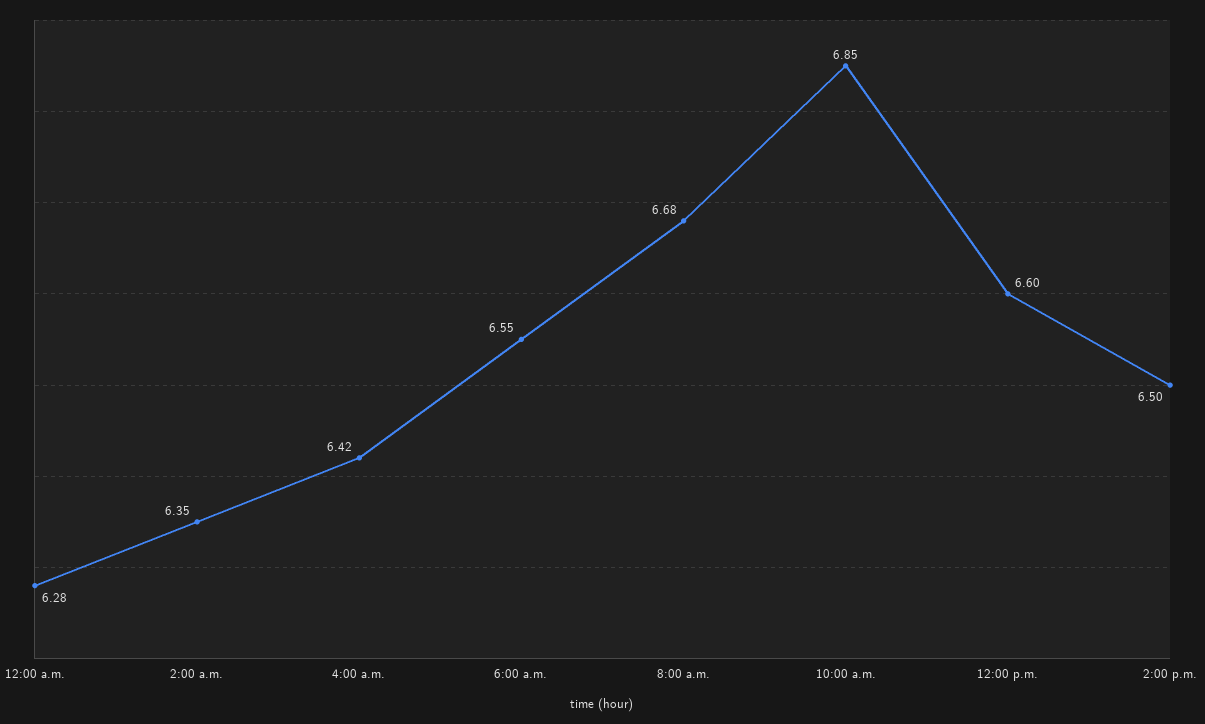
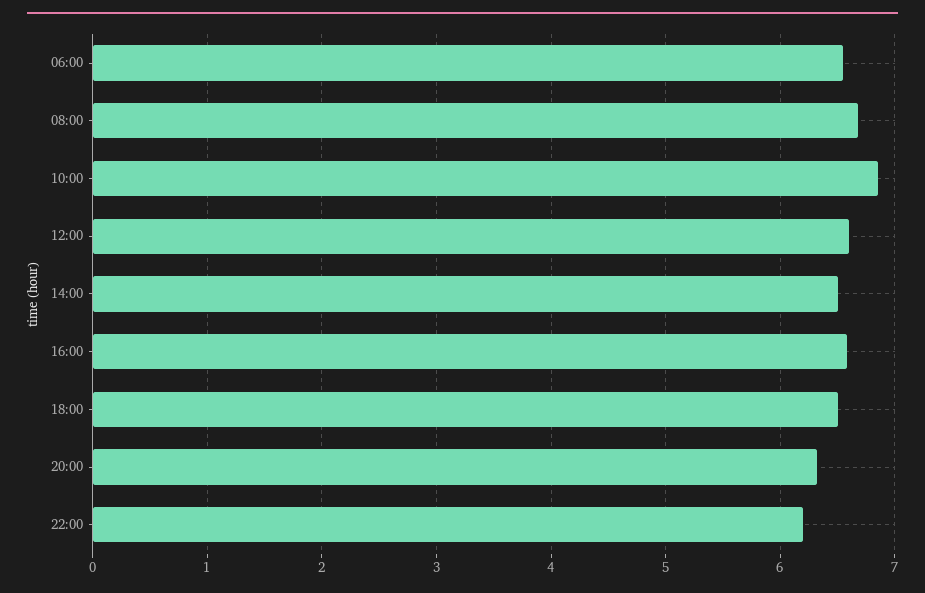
12:00 a.m.: 6.28 -> none
2:00 a.m.: 6.35 -> none
4:00 a.m.: 6.42 -> none
16:00: none -> 6.6
18:00: none -> 6.5
20:00: none -> 6.3
22:00: none -> 6.2

